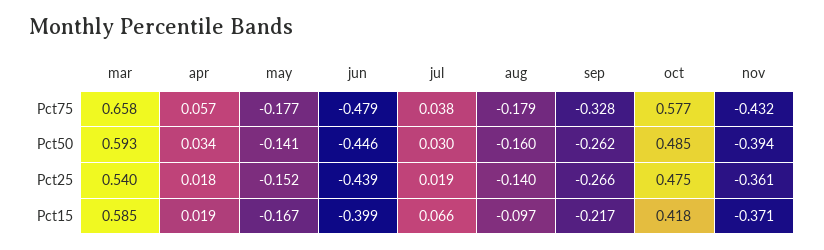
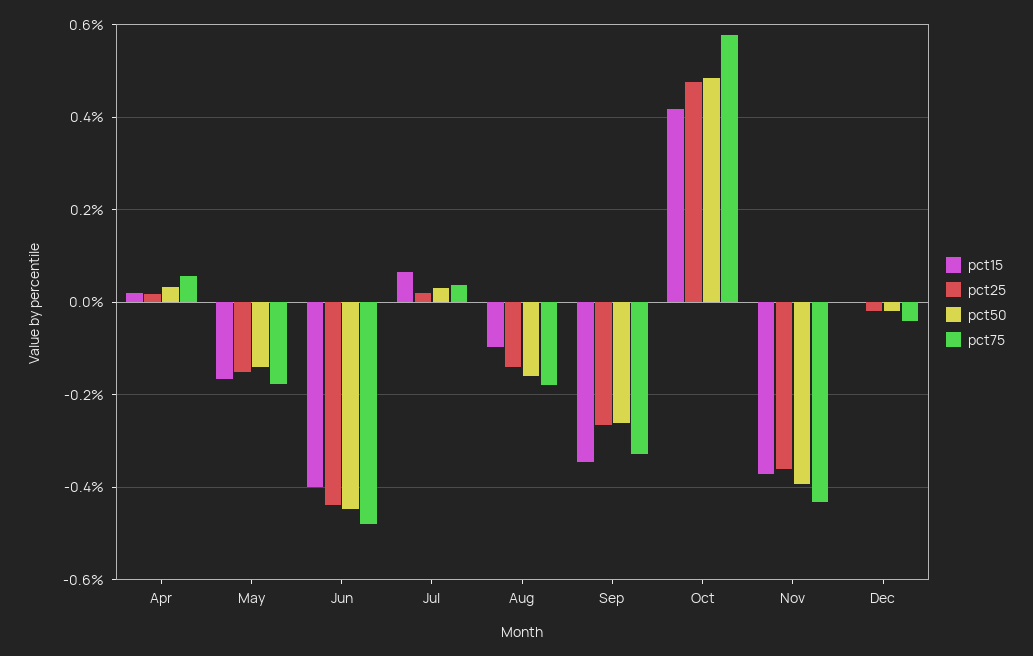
Pct75, mar: 0.658 -> none
Pct50, mar: 0.593 -> none
Pct25, mar: 0.54 -> none
Pct15, mar: 0.585 -> none
Pct15, sep: -0.217 -> -0.34
Pct15, Dec: none -> 0
Pct25, Dec: none -> -0.02
Pct50, Dec: none -> -0.02
Pct75, Dec: none -> -0.04

